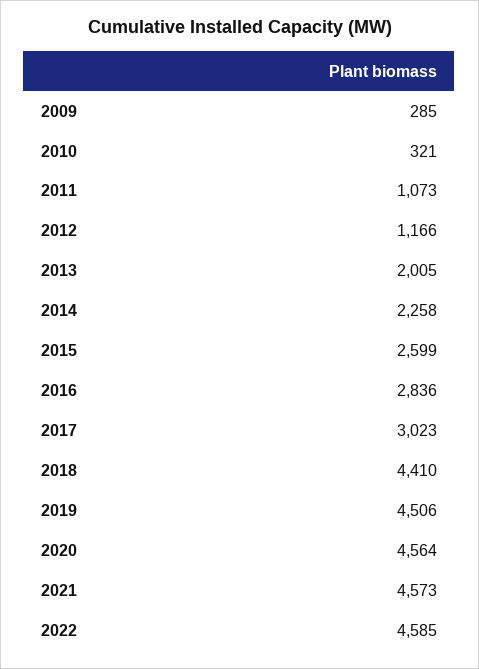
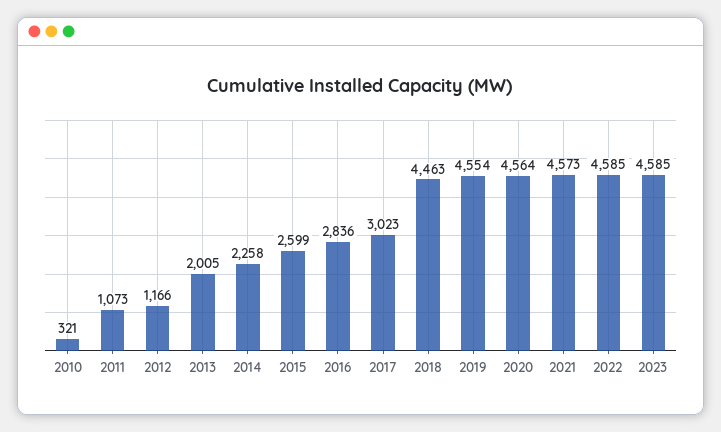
2009: 285 -> none
2018: 4410 -> 4463
2019: 4506 -> 4554
2023: none -> 4585

